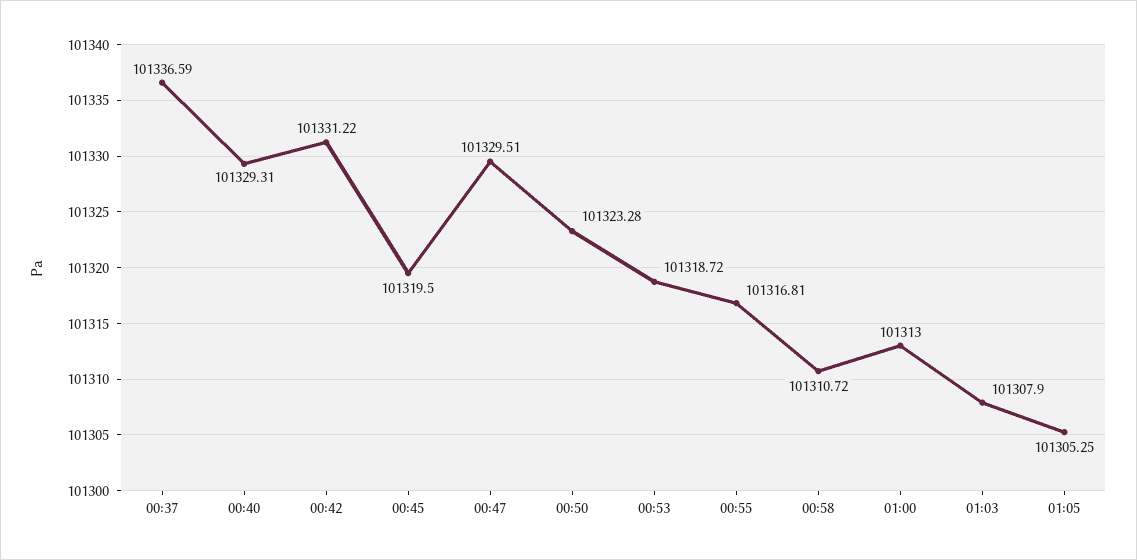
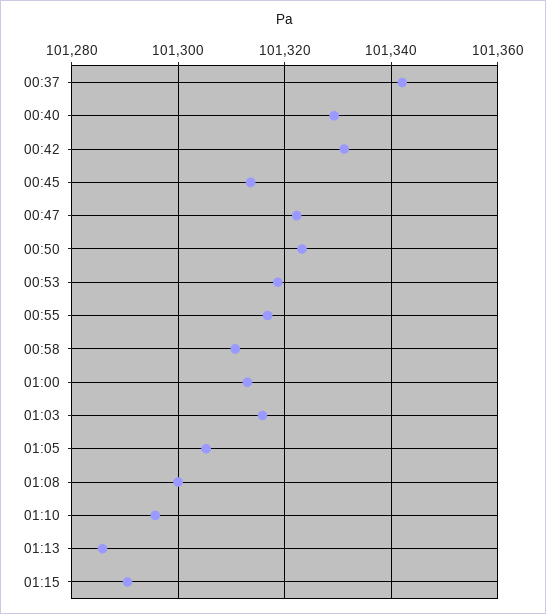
00:37: 101336.59 -> 101342
00:45: 101319.5 -> 101314
00:47: 101329.51 -> 101322
01:03: 101307.9 -> 101316
01:08: none -> 101300
01:10: none -> 101296
01:13: none -> 101286
01:15: none -> 101290

